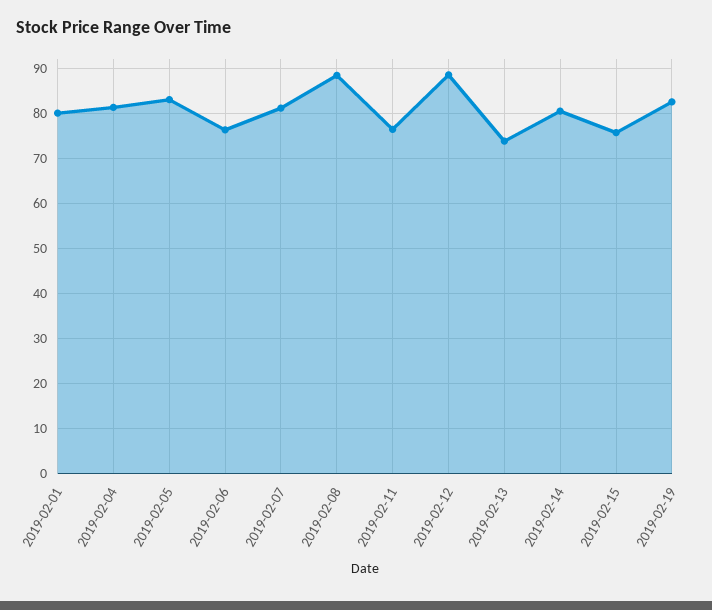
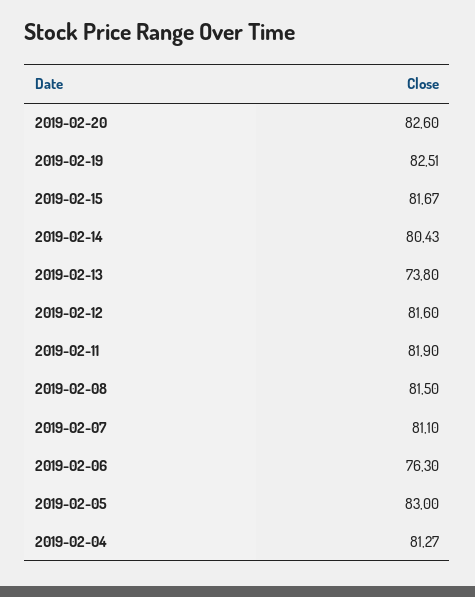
2019-02-01: 80 -> none
2019-02-08: 88 -> 81.5
2019-02-11: 76 -> 81.9
2019-02-12: 88 -> 81.6
2019-02-15: 76 -> 81.67
2019-02-20: none -> 82.6

